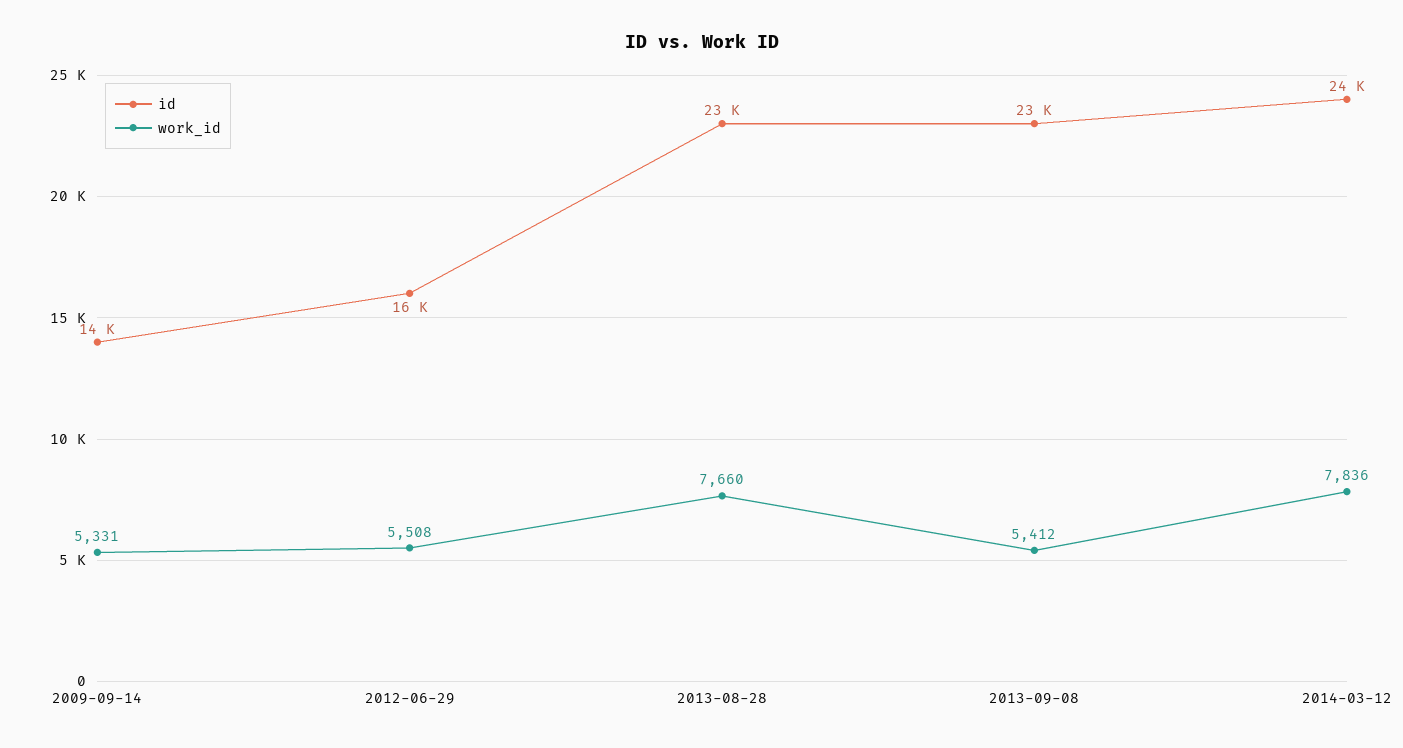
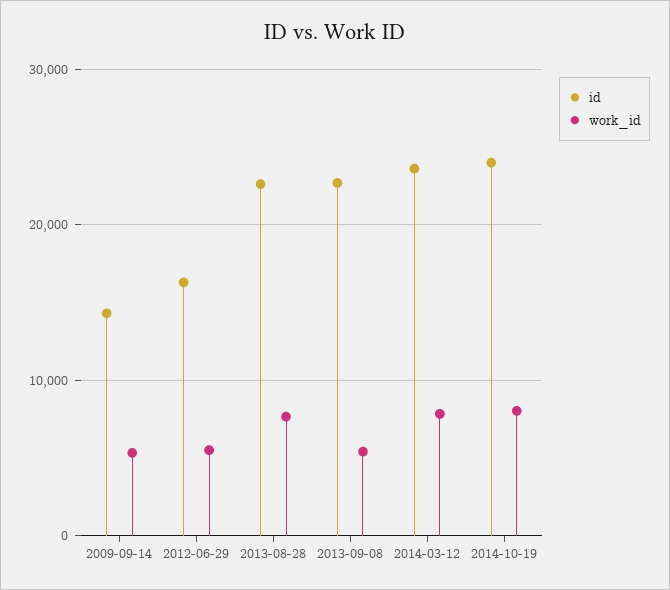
id, 2014-10-19: none -> 24000
work_id, 2014-10-19: none -> 8000

